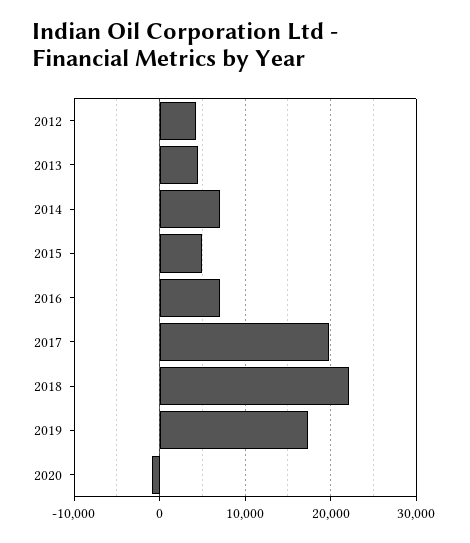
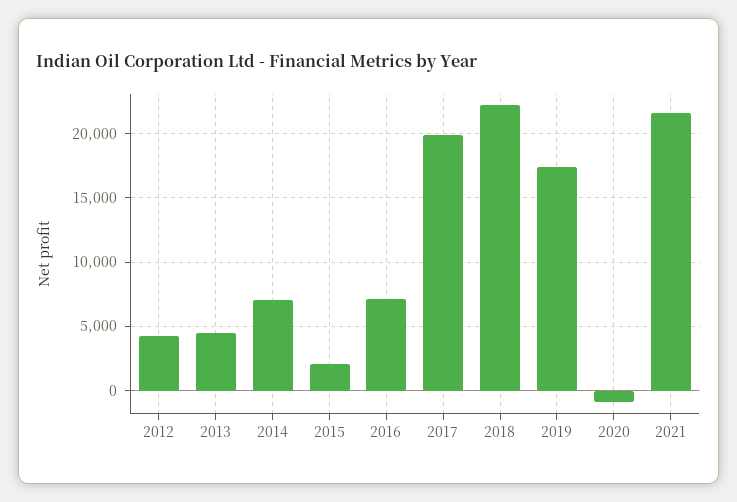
2015: 5000 -> 2000
2021: none -> 21500

